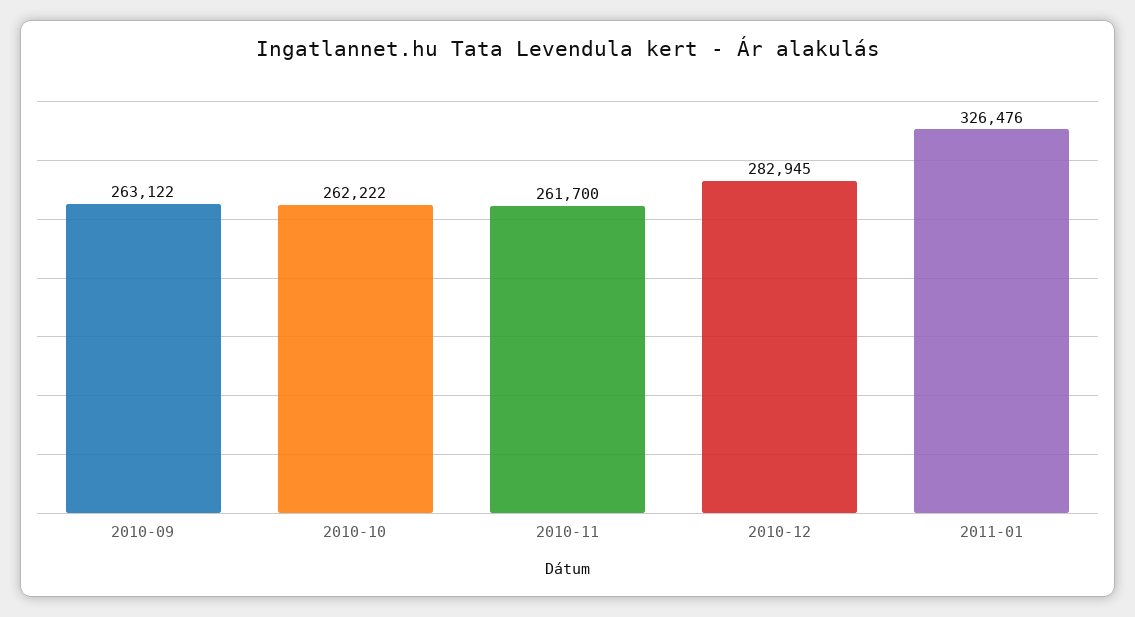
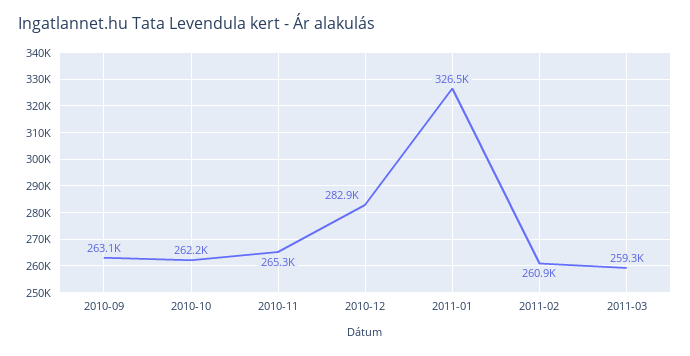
2010-11: 261700 -> 265300
2011-02: none -> 260900
2011-03: none -> 259300

